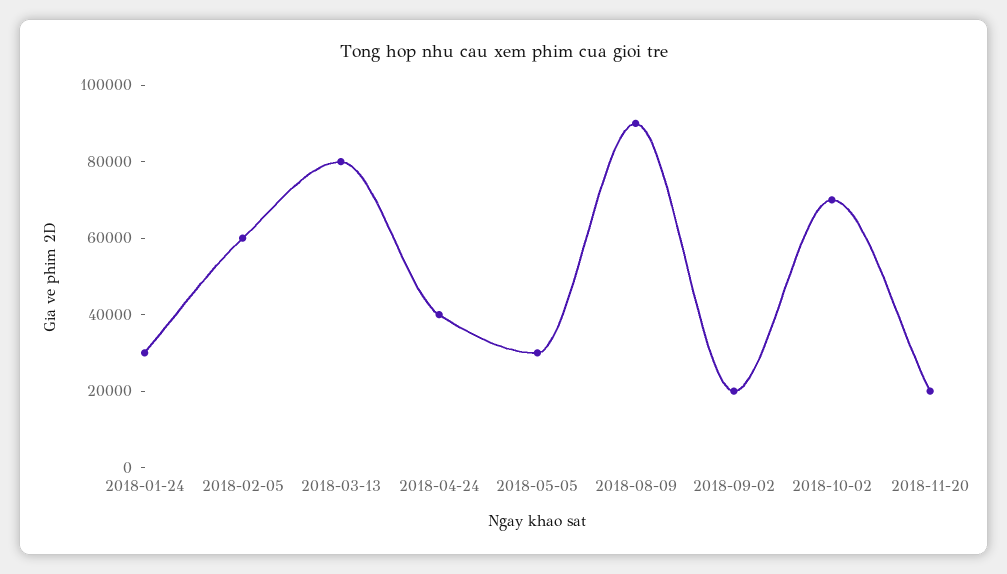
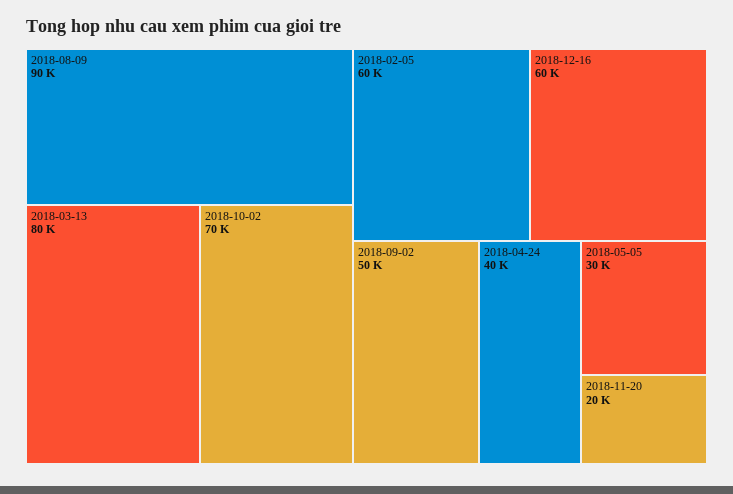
2018-01-24: 30000 -> none
2018-09-02: 20000 -> 50000
2018-12-16: none -> 60000

